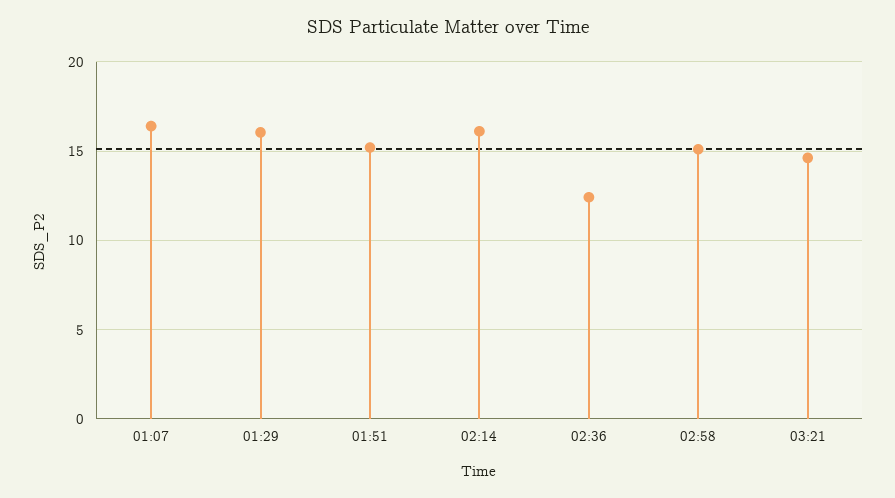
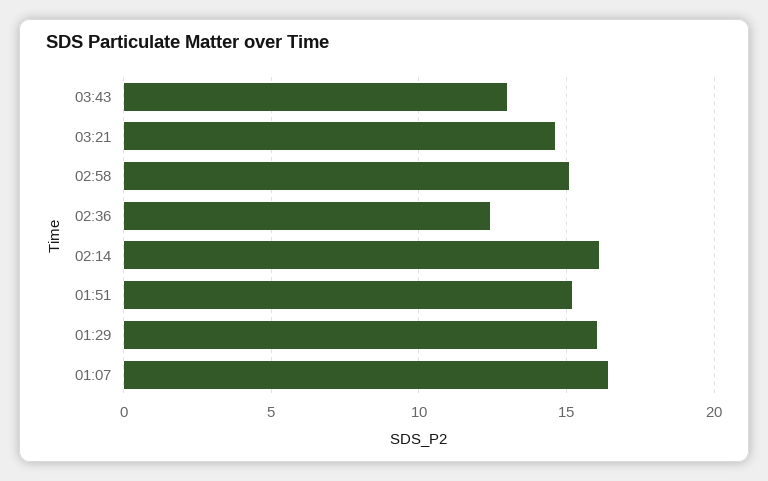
03:43: none -> 13

